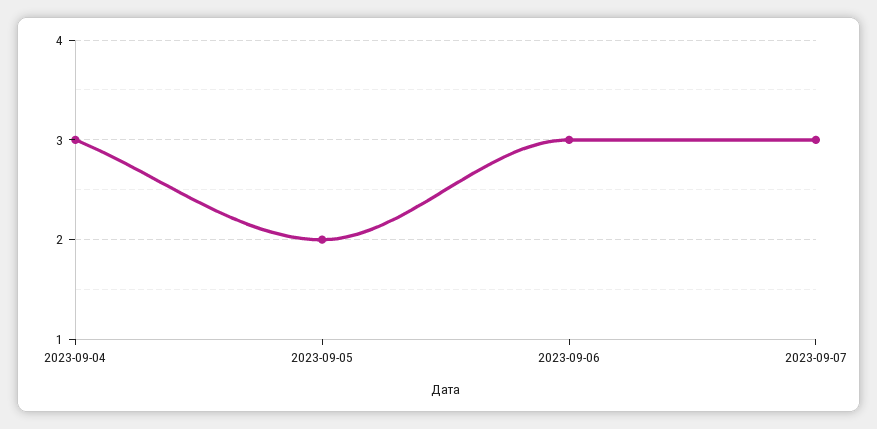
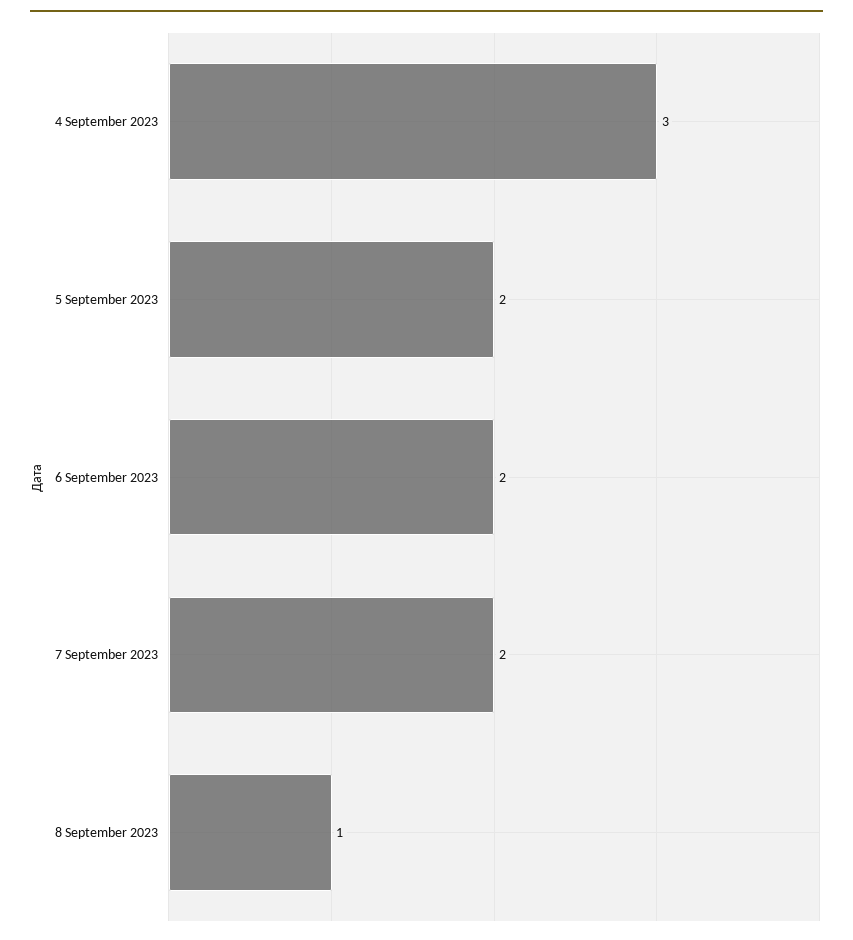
2023-09-06: 3 -> 2
2023-09-07: 3 -> 2
8 September 2023: none -> 1

